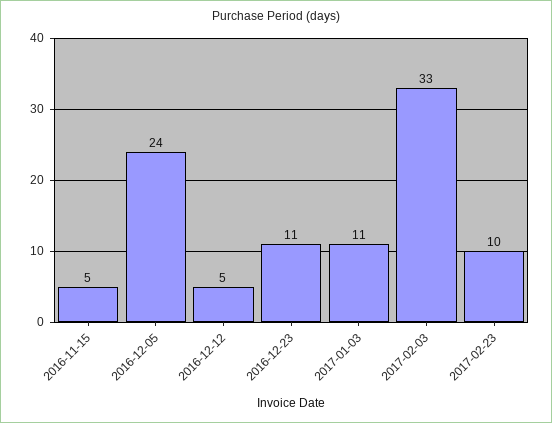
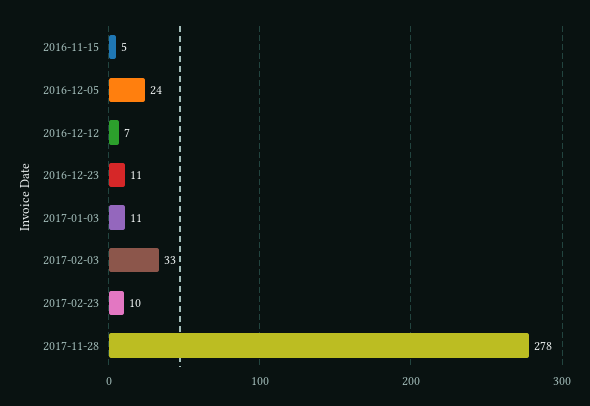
2016-12-12: 5 -> 7
2017-11-28: none -> 278

